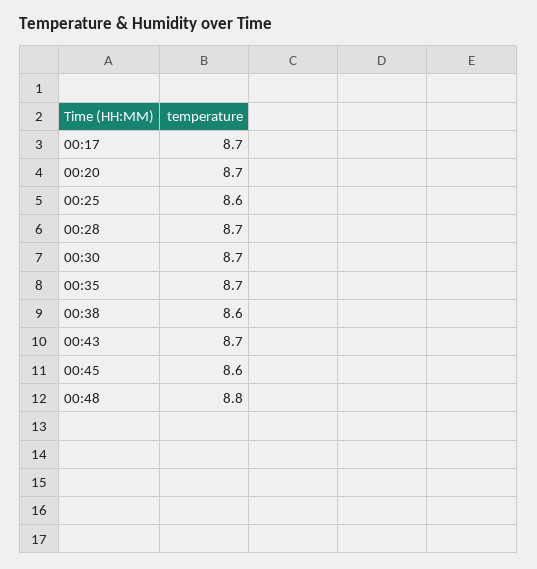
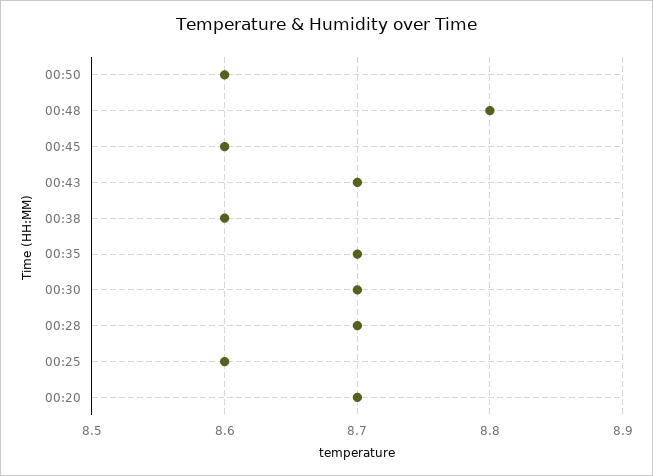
00:17: 8.7 -> none
00:50: none -> 8.6

